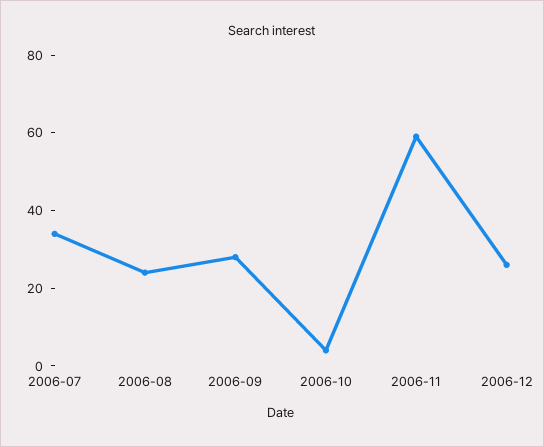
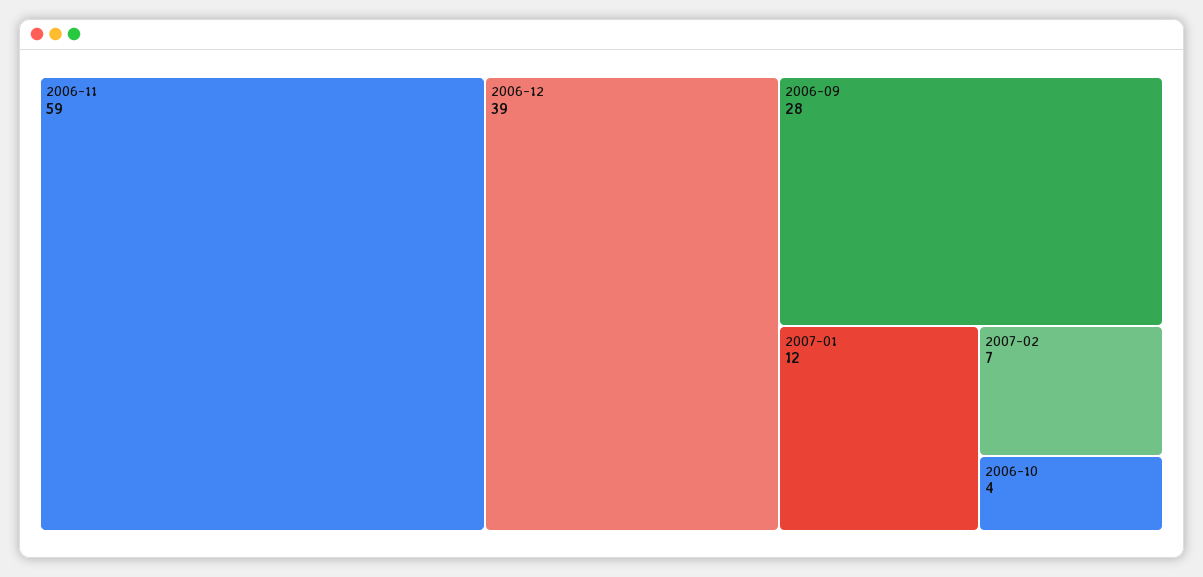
2006-07: 35 -> none
2006-08: 25 -> none
2006-12: 25 -> 39
2007-01: none -> 12
2007-02: none -> 7

